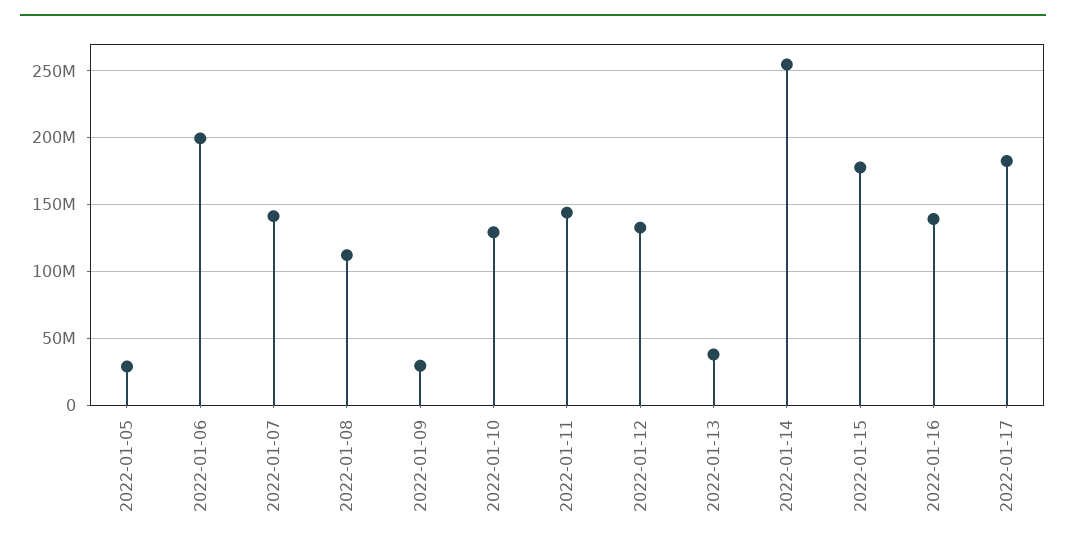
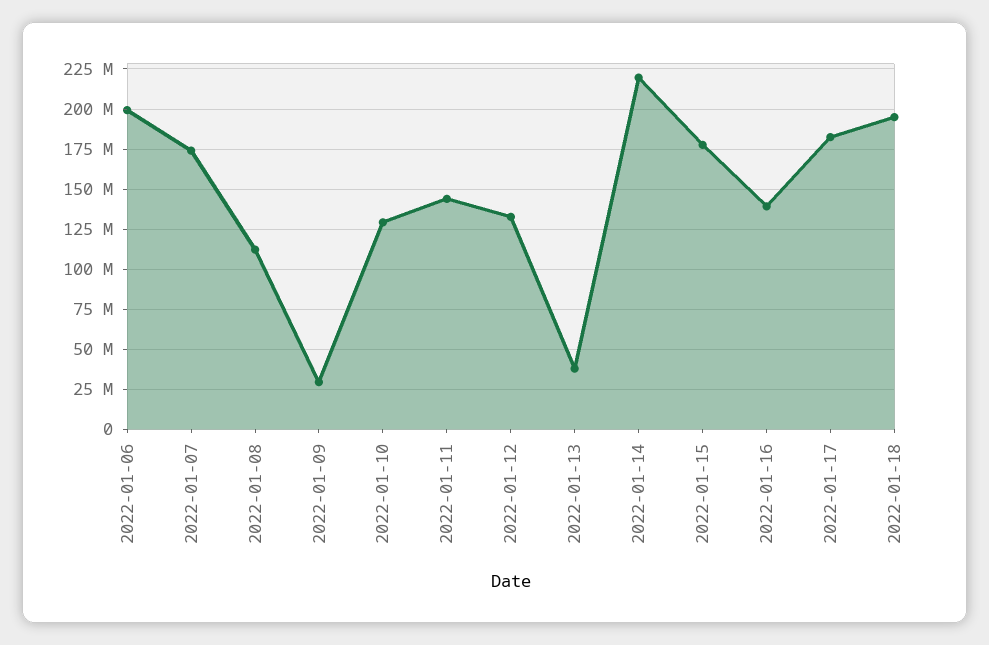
2022-01-05: 30000000 -> none
2022-01-07: 140000000 -> 175000000
2022-01-14: 255000000 -> 220000000
2022-01-18: none -> 195000000

